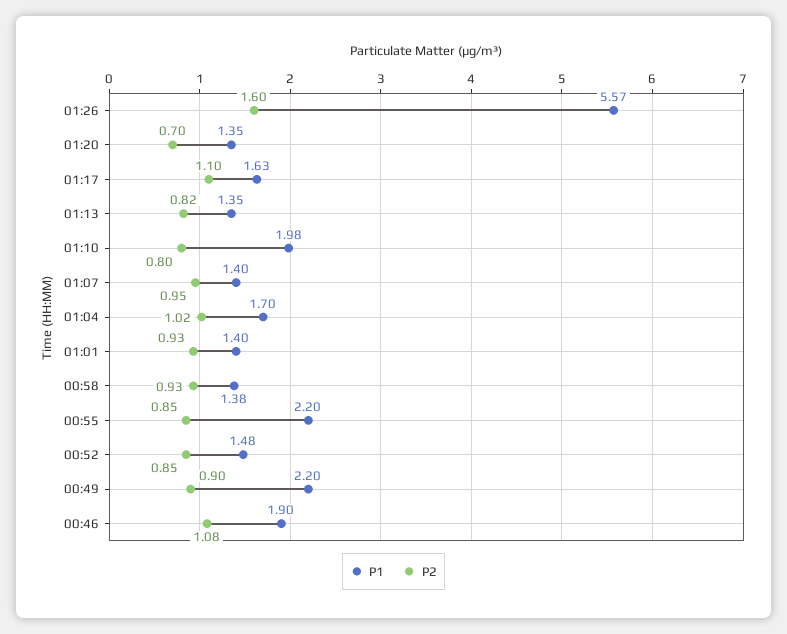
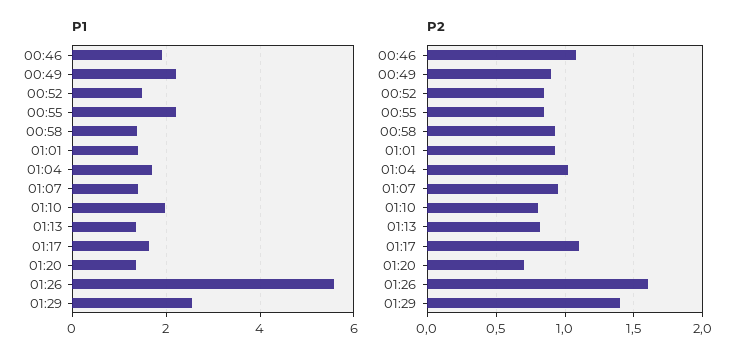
P1, 01:29: none -> 2.6
P2, 01:29: none -> 1.4

